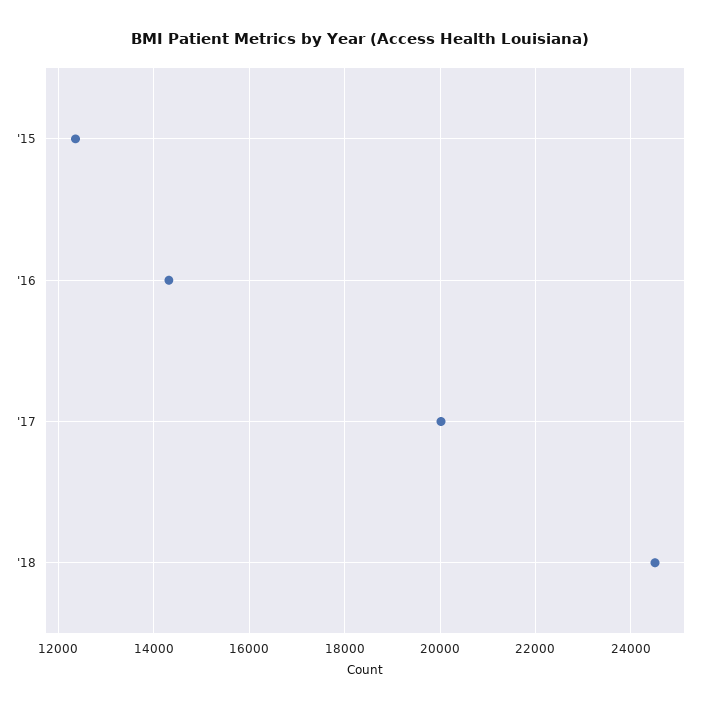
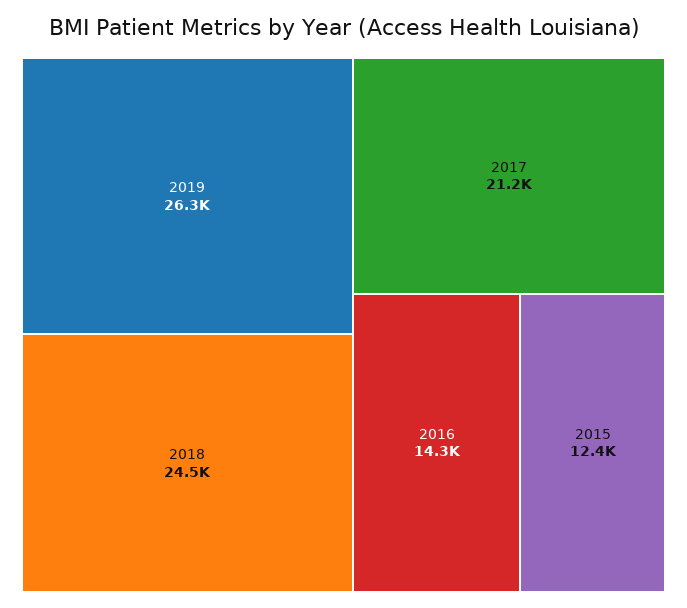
'17: 20000 -> 21200
2019: none -> 26300

